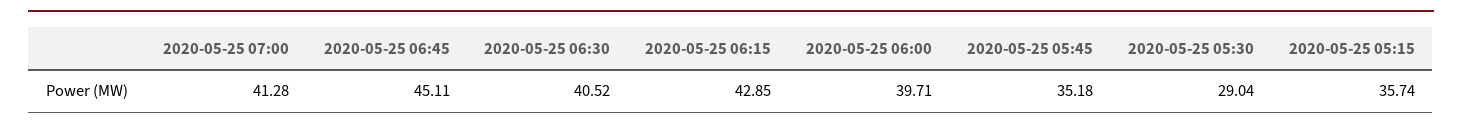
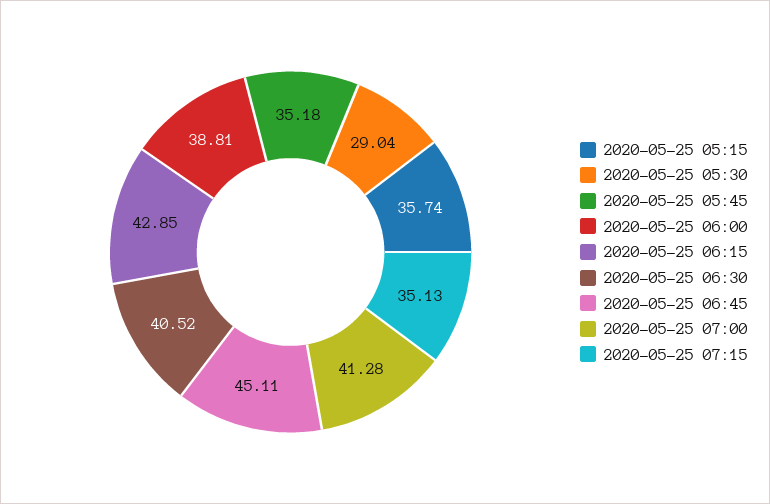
2020-05-25 06:00: 39.71 -> 38.81
2020-05-25 07:15: none -> 35.13

